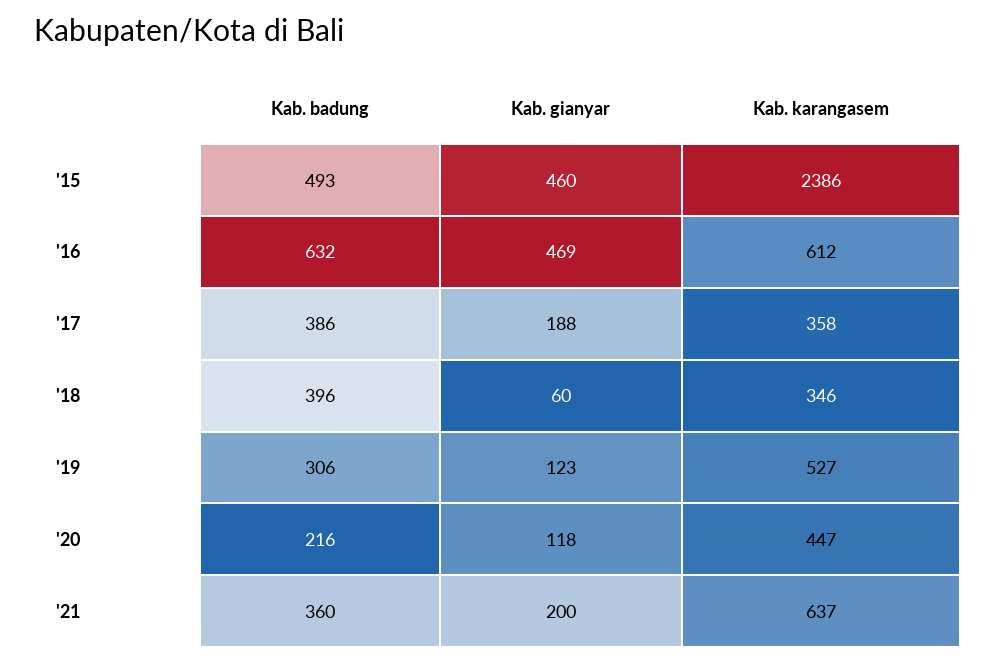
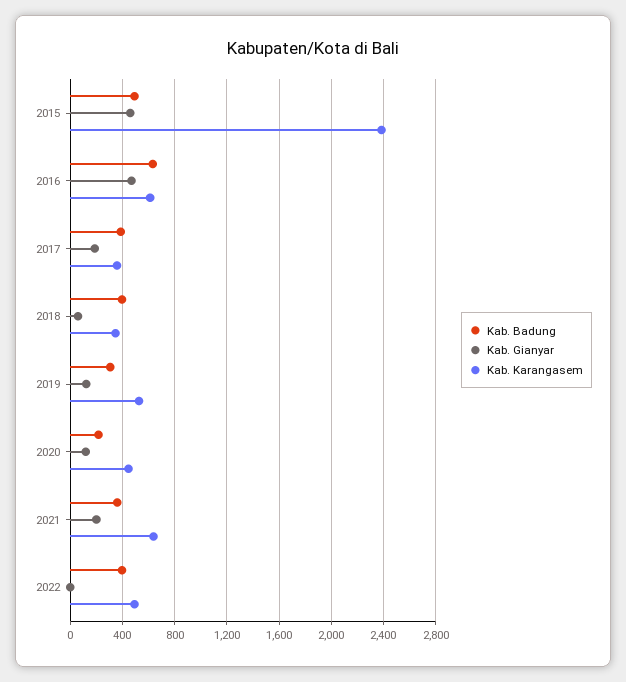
Kab. badung, 2022: none -> 400
Kab. gianyar, 2022: none -> 0
Kab. karangasem, 2022: none -> 500

